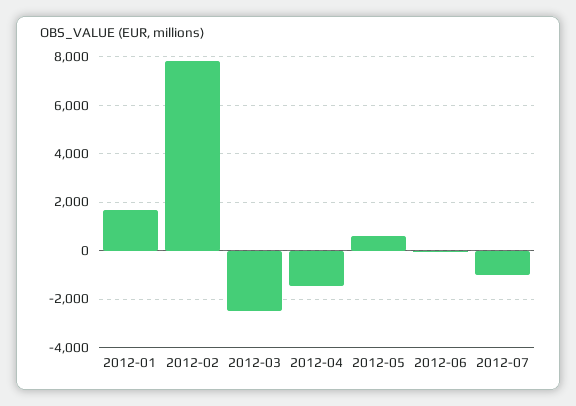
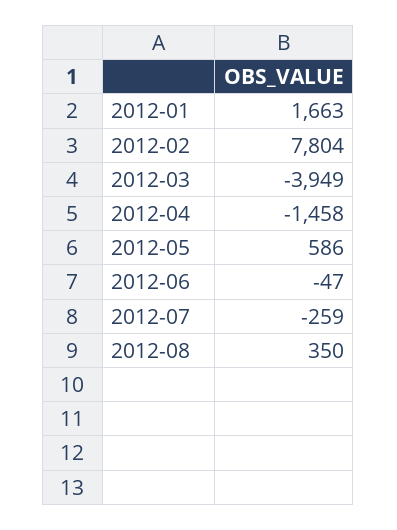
2012-03: -2500 -> -3949
2012-07: -1000 -> -259
2012-08: none -> 350

